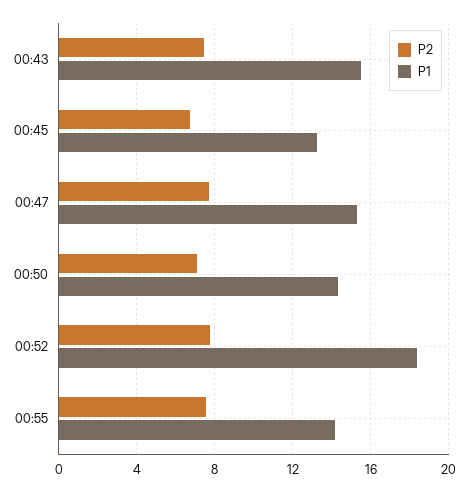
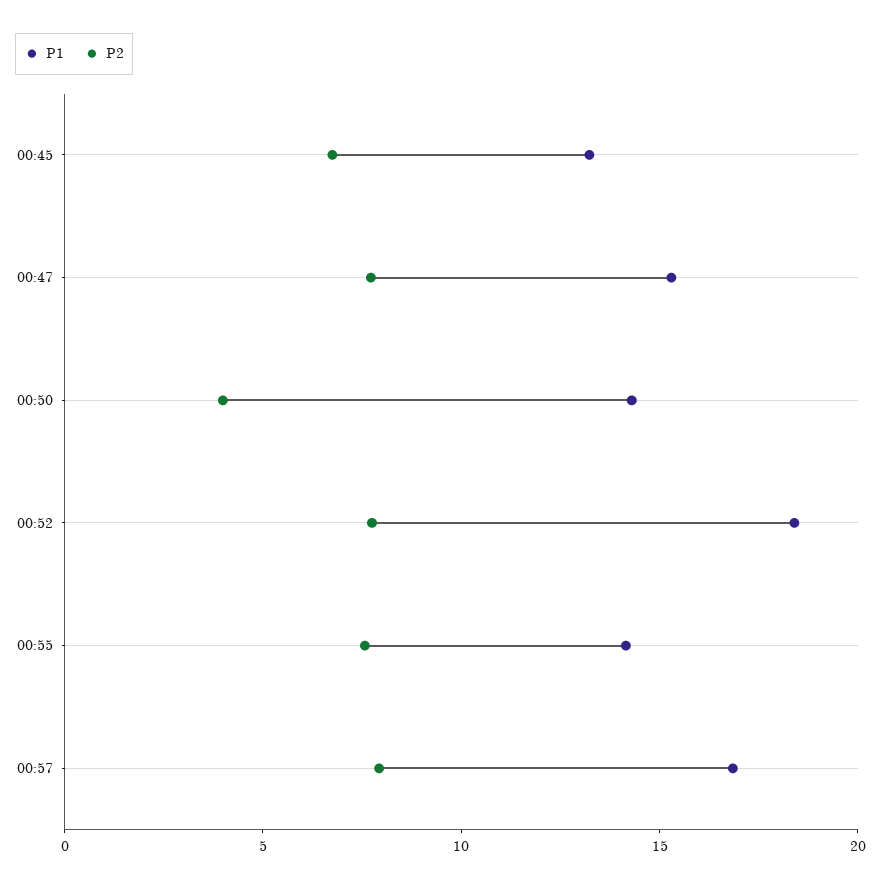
P2, 00:43: 7.5 -> none
P1, 00:43: 15.5 -> none
P2, 00:50: 7 -> 4
P1, 00:57: none -> 17
P2, 00:57: none -> 8

